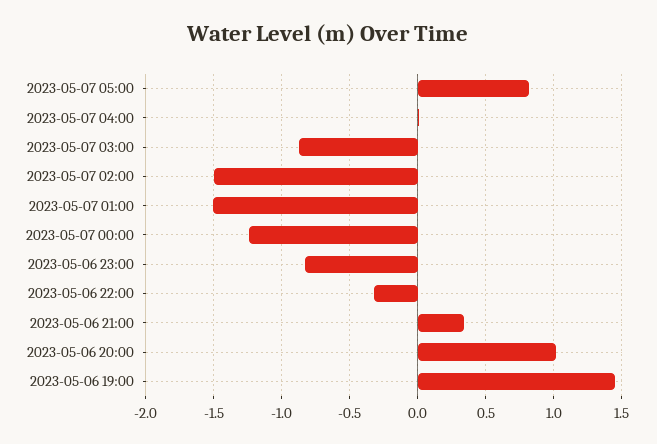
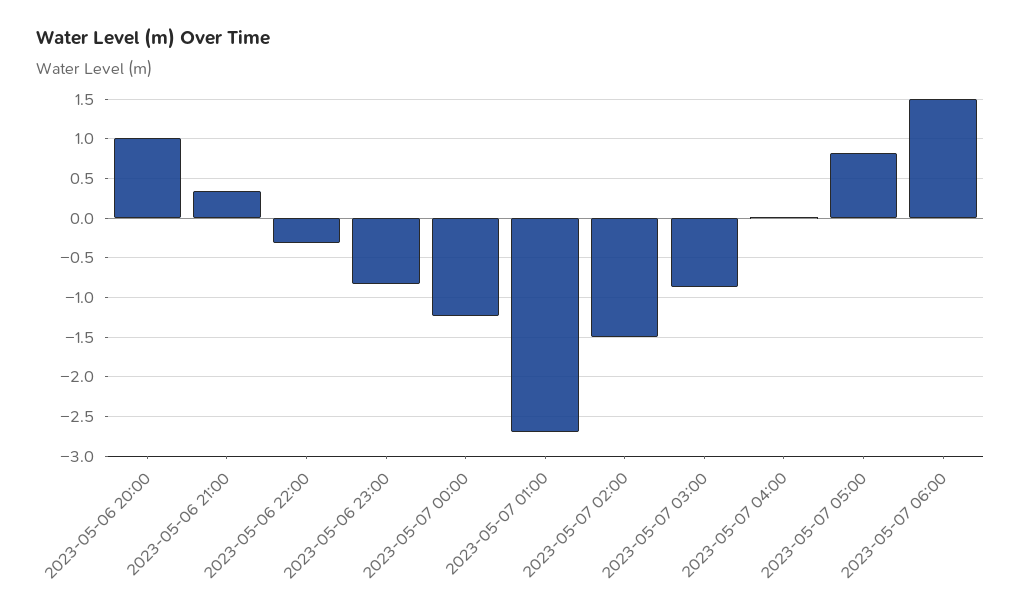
2023-05-07 01:00: -1.5 -> -2.7
2023-05-06 19:00: 1.45 -> none
2023-05-07 06:00: none -> 1.5

